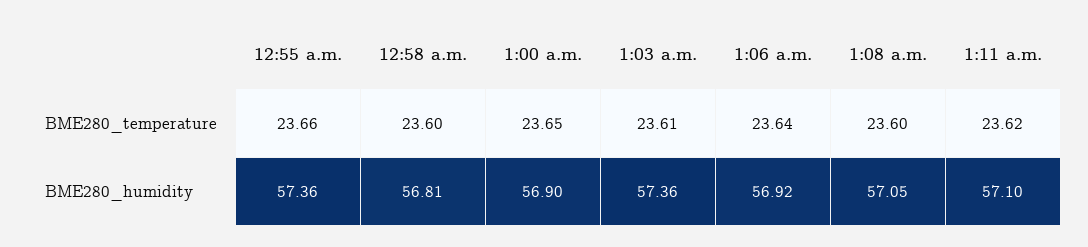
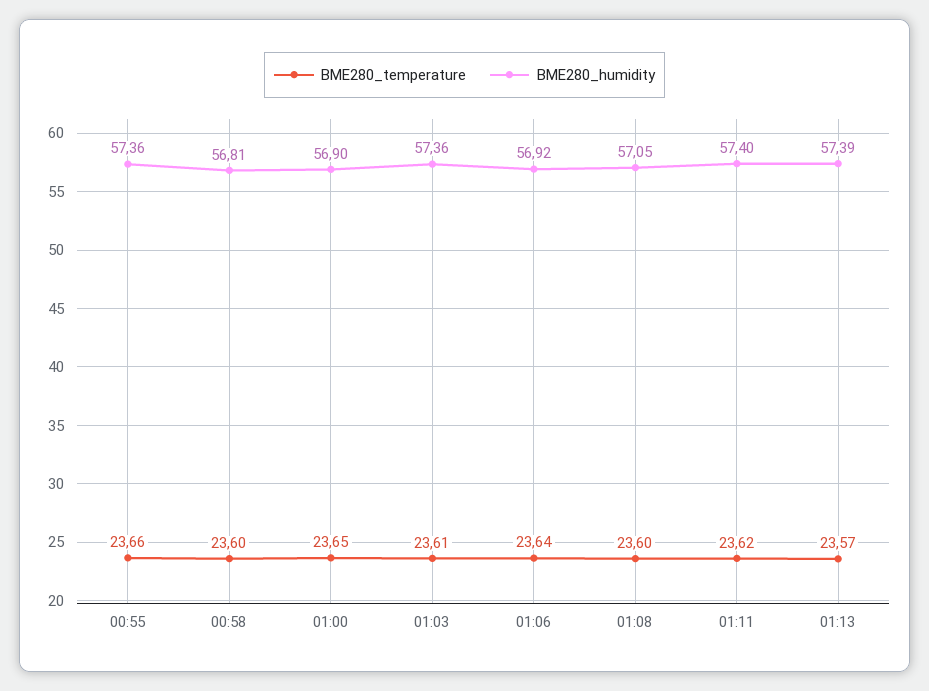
BME280_humidity, 1:11 a.m.: 57.1 -> 57.4
BME280_temperature, 01:13: none -> 23.57
BME280_humidity, 01:13: none -> 57.39

